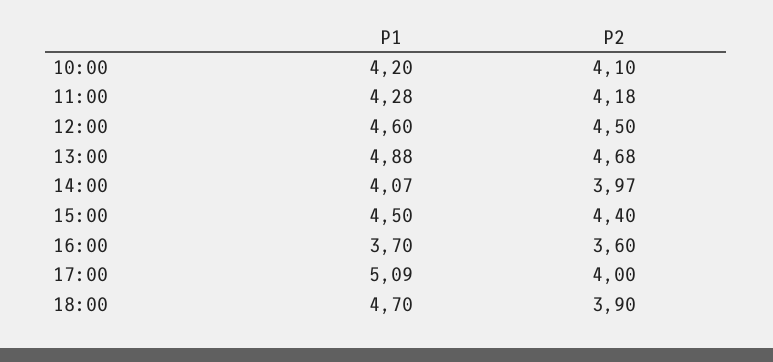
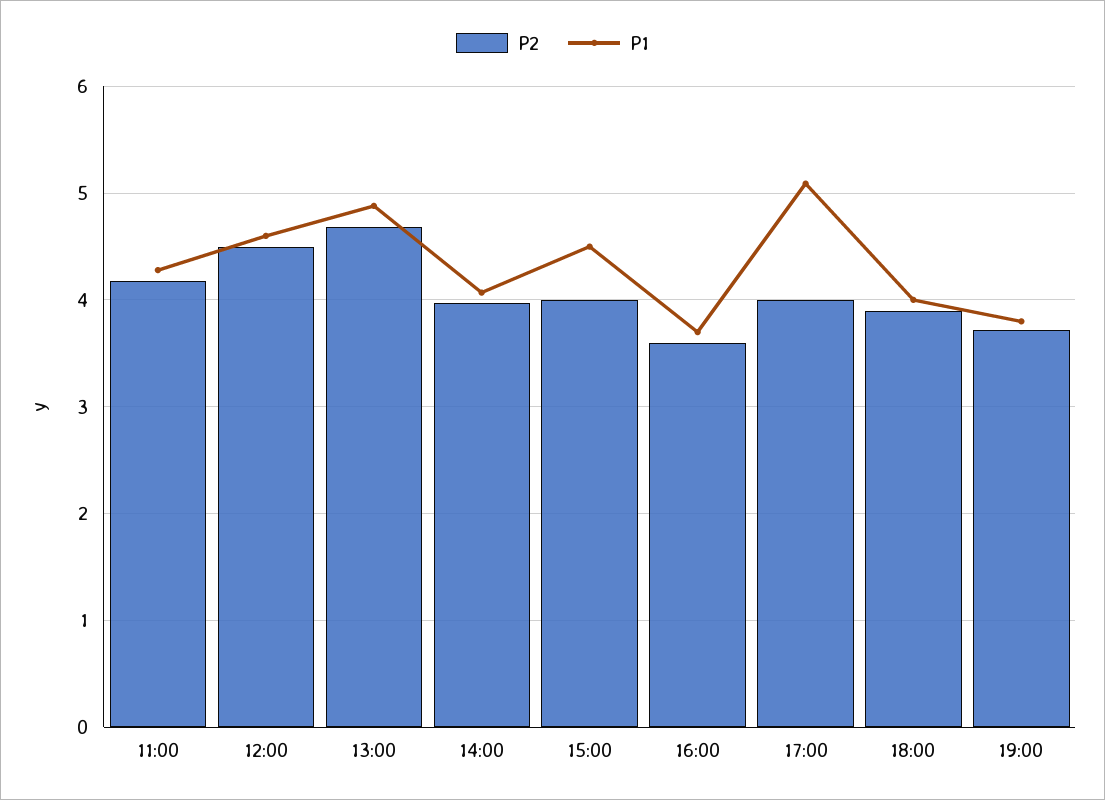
P1, 10:00: 4.2 -> none
P2, 10:00: 4.1 -> none
P2, 15:00: 4.4 -> 4
P1, 18:00: 4.7 -> 4
P2, 19:00: none -> 3.7
P1, 19:00: none -> 3.8

